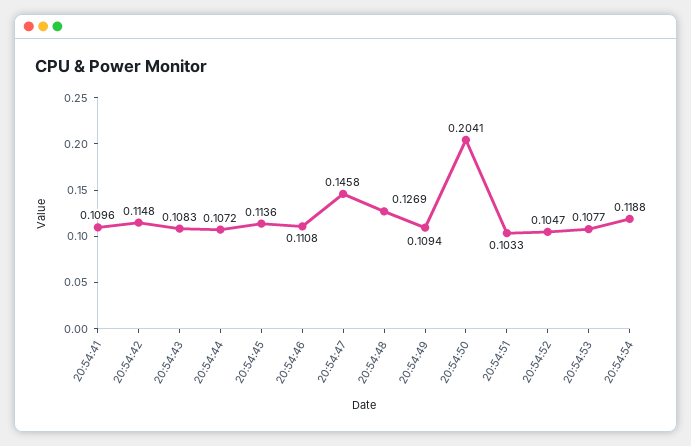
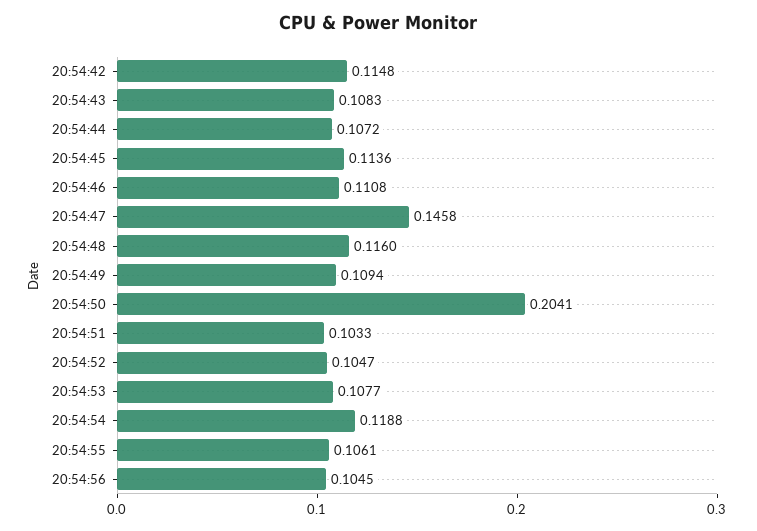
20:54:41: 0.1096 -> none
20:54:48: 0.1269 -> 0.116
20:54:55: none -> 0.1061
20:54:56: none -> 0.1045

